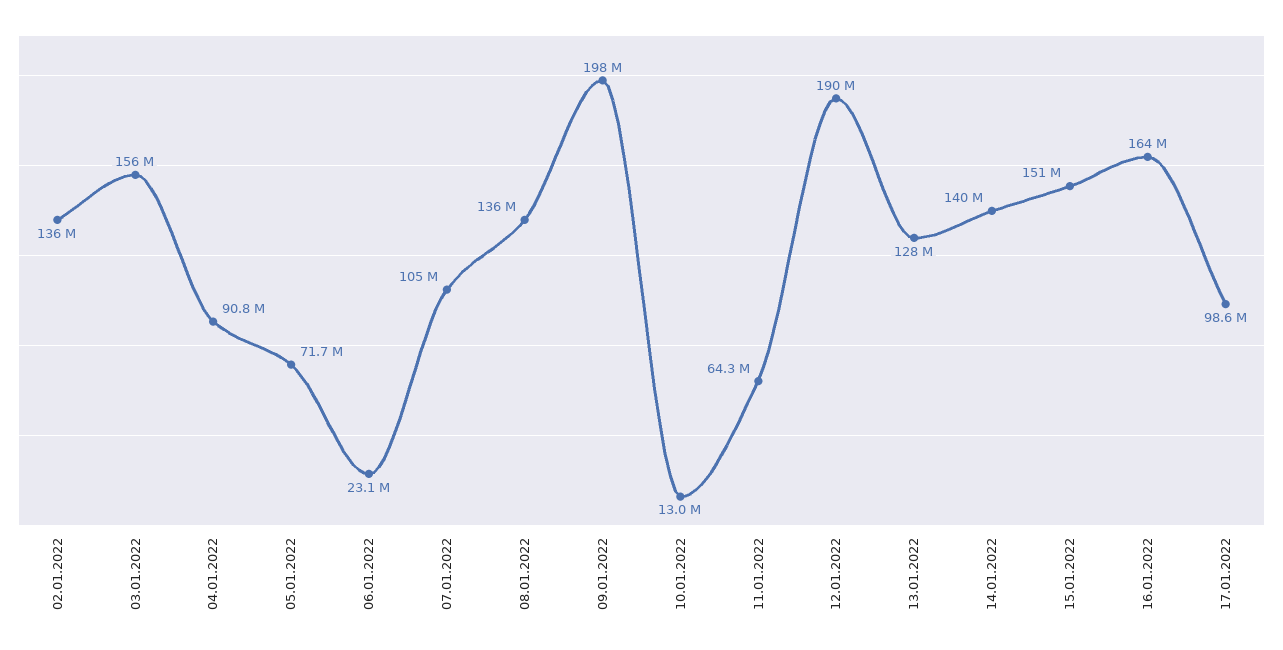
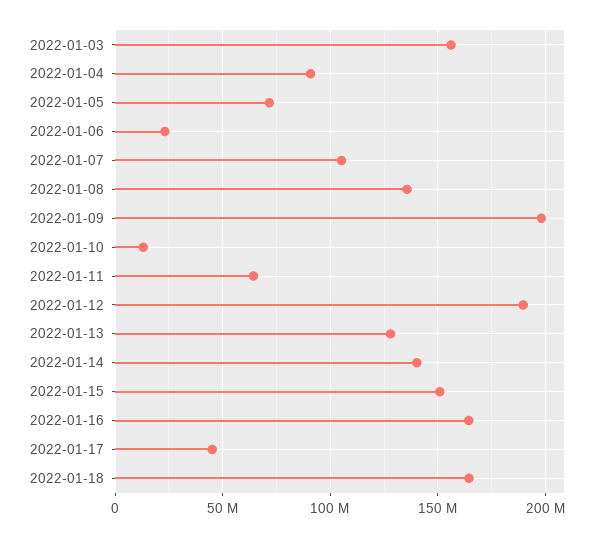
02.01.2022: 136000000 -> none
17.01.2022: 98600000 -> 45000000
2022-01-18: none -> 165000000

